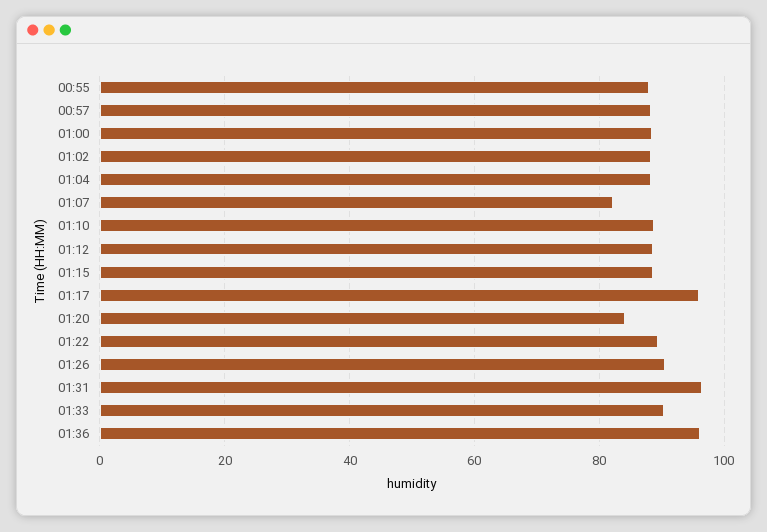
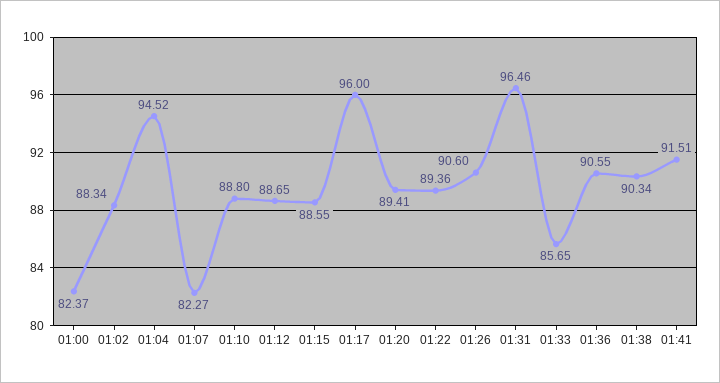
00:55: 88 -> none
00:57: 88 -> none
01:00: 88 -> 82.37
01:04: 88 -> 94.52
01:20: 84 -> 89.41
01:33: 90 -> 85.65
01:36: 96 -> 90.55
01:38: none -> 90.34
01:41: none -> 91.51

